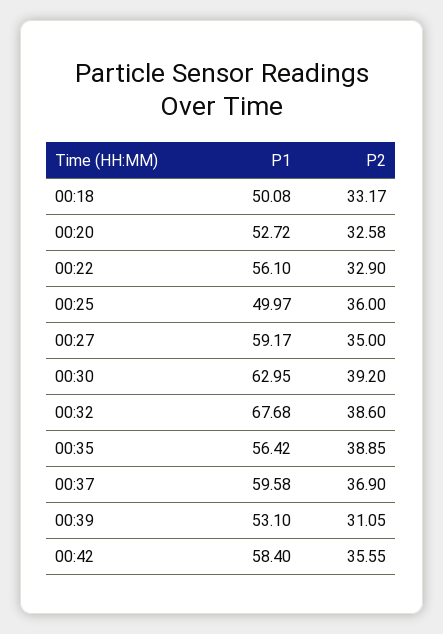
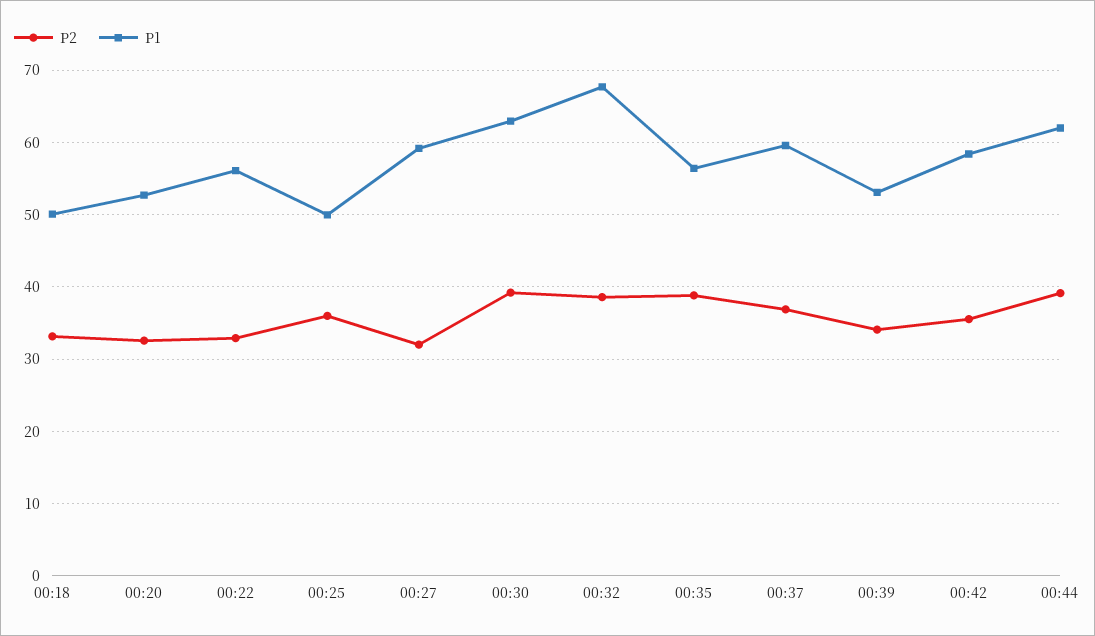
P2, 00:27: 35 -> 32
P2, 00:39: 31.05 -> 34
P2, 00:44: none -> 39
P1, 00:44: none -> 62

